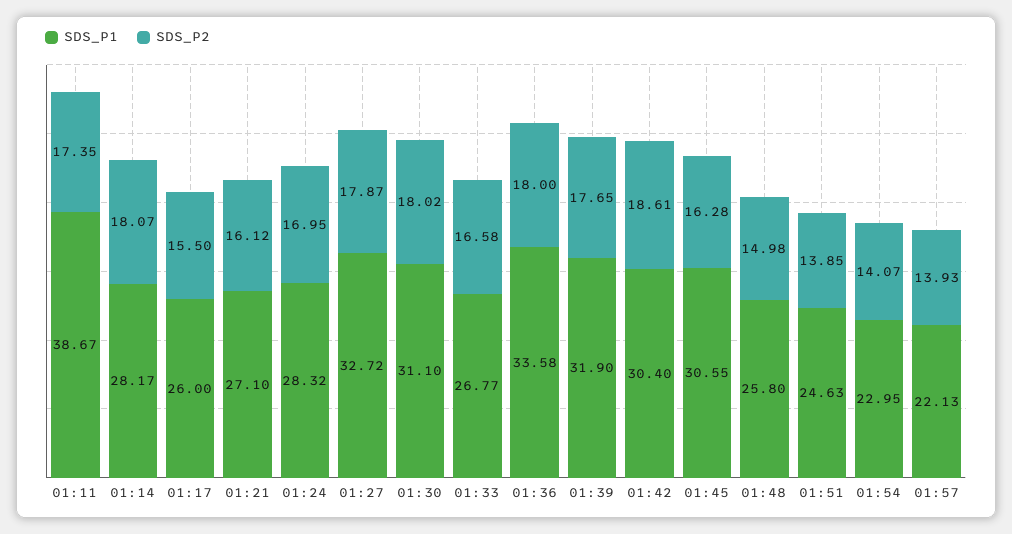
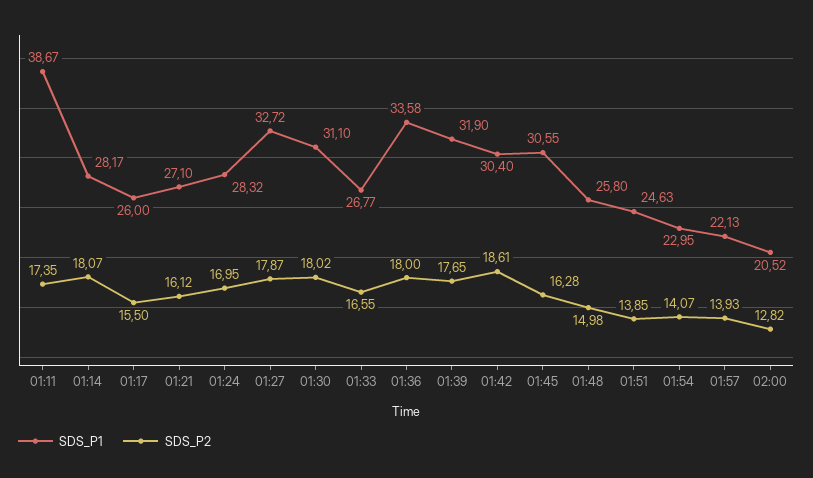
SDS_P2, 01:33: 16.58 -> 16.55
SDS_P1, 02:00: none -> 20.52
SDS_P2, 02:00: none -> 12.82

